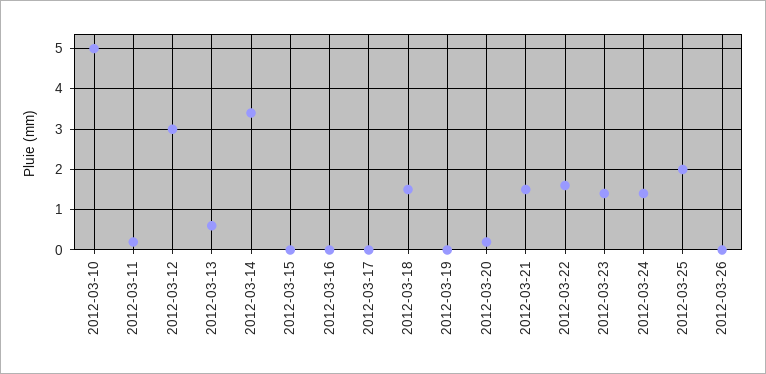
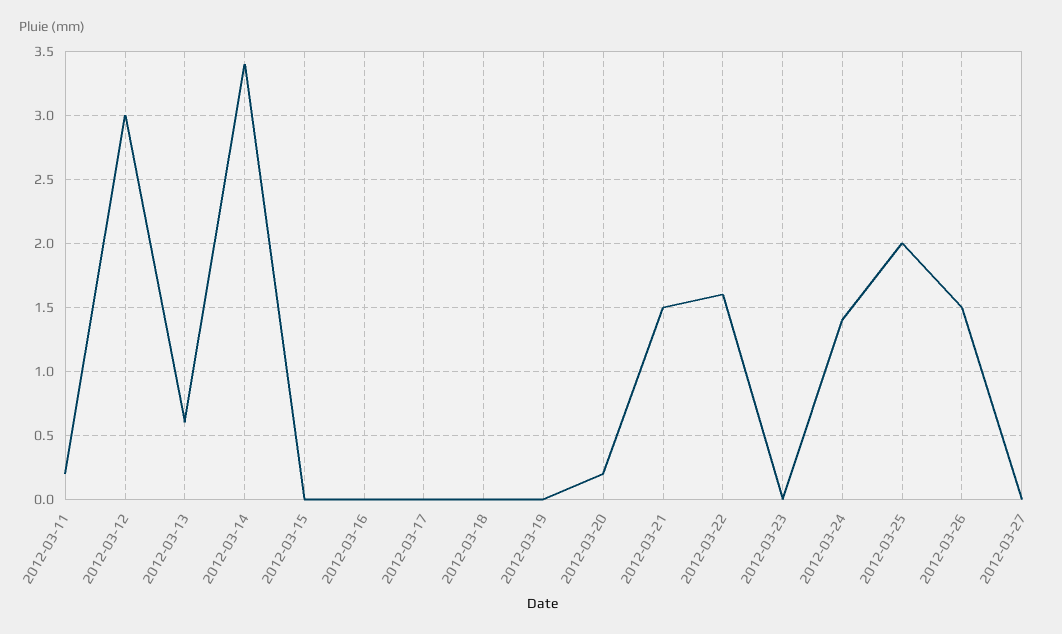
2012-03-10: 5 -> none
2012-03-18: 1.5 -> 0
2012-03-23: 1.5 -> 0
2012-03-26: 0 -> 1.5
2012-03-27: none -> 0

